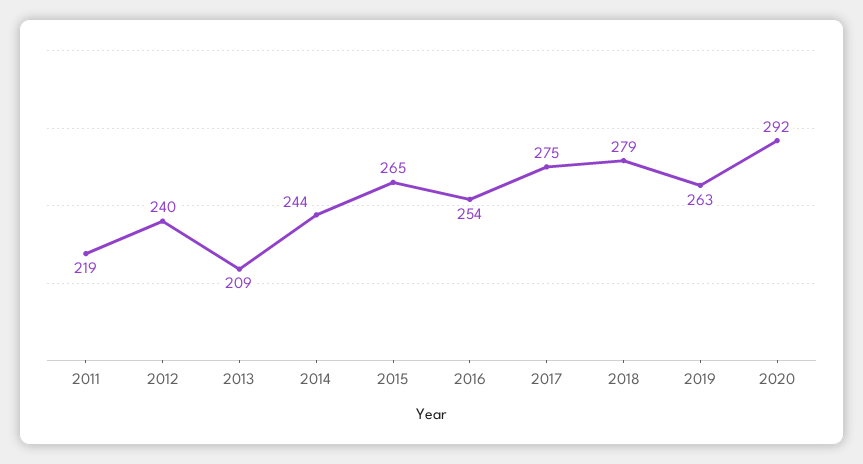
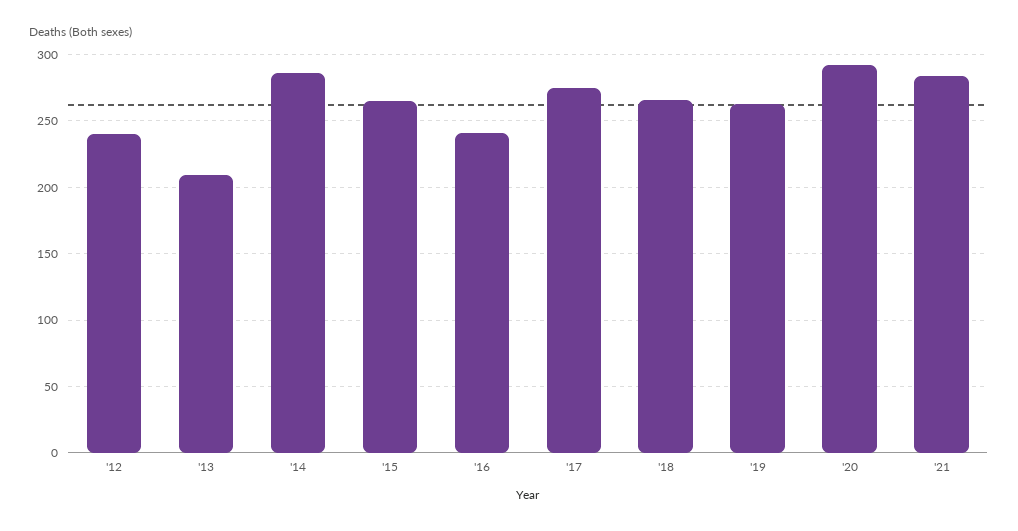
2011: 219 -> none
2014: 244 -> 285
2016: 254 -> 240
2018: 279 -> 265
'21: none -> 285

